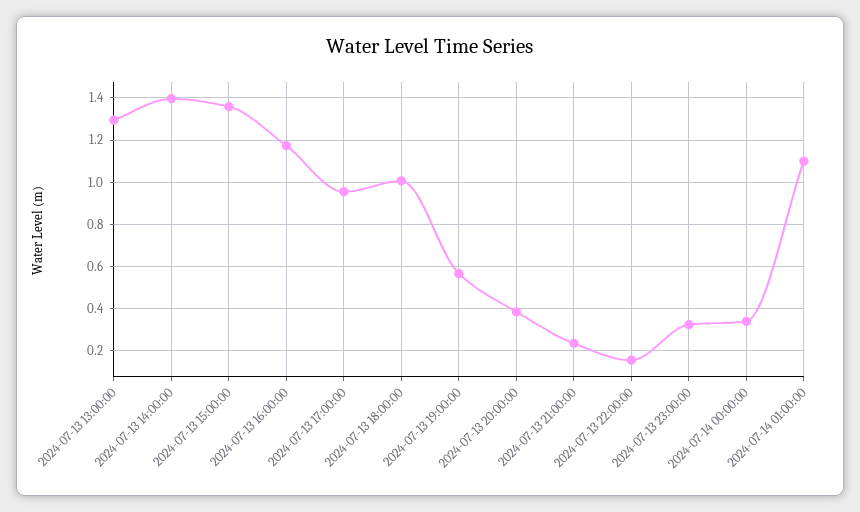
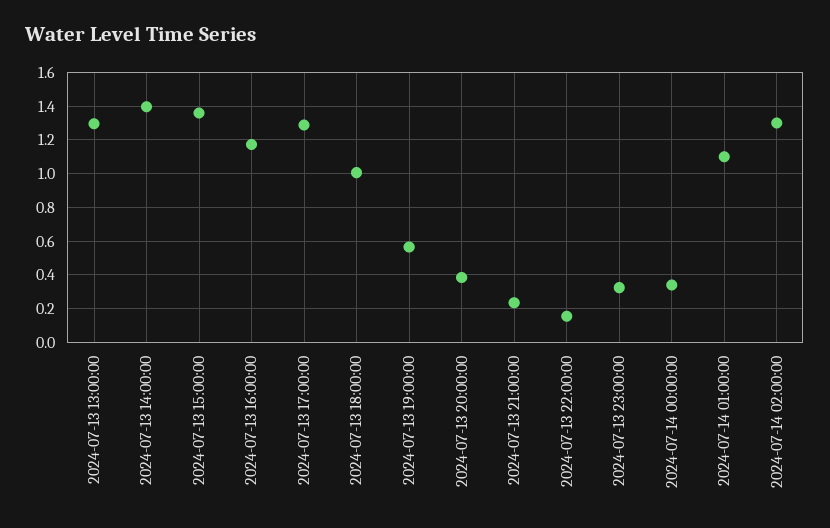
2024-07-13 17:00:00: 0.95 -> 1.3
2024-07-14 02:00:00: none -> 1.3

